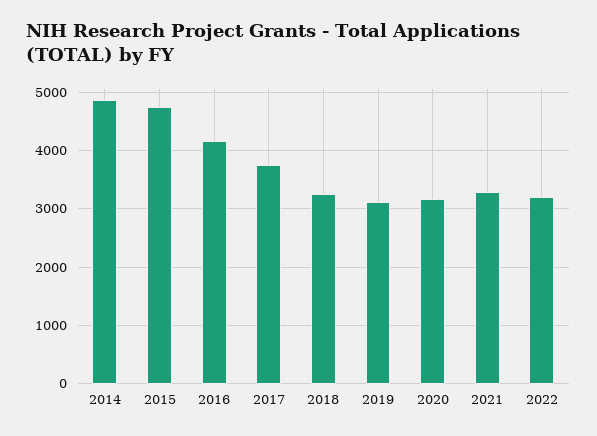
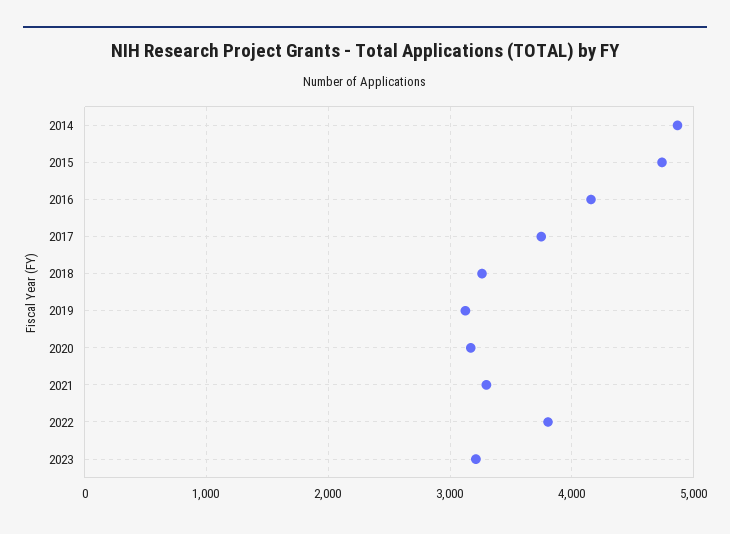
2022: 3200 -> 3800
2023: none -> 3200

